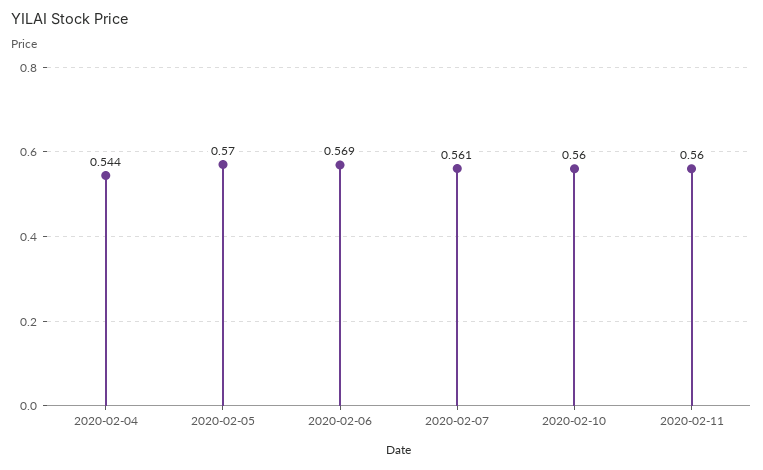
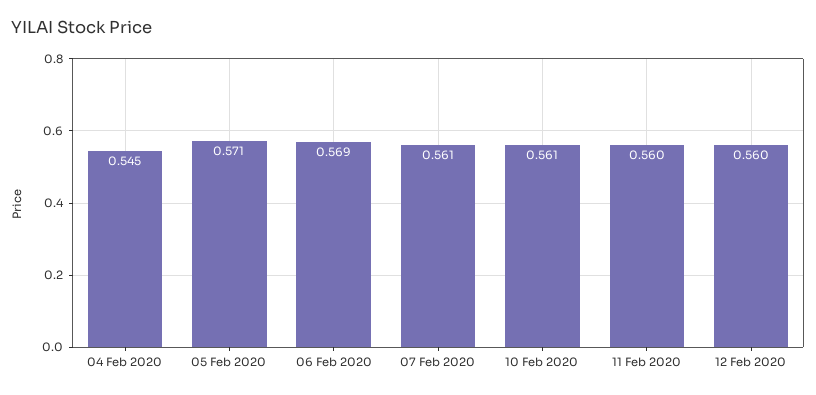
2020-02-04: 0.544 -> 0.545
2020-02-05: 0.57 -> 0.571
2020-02-10: 0.56 -> 0.561
12 Feb 2020: none -> 0.56

